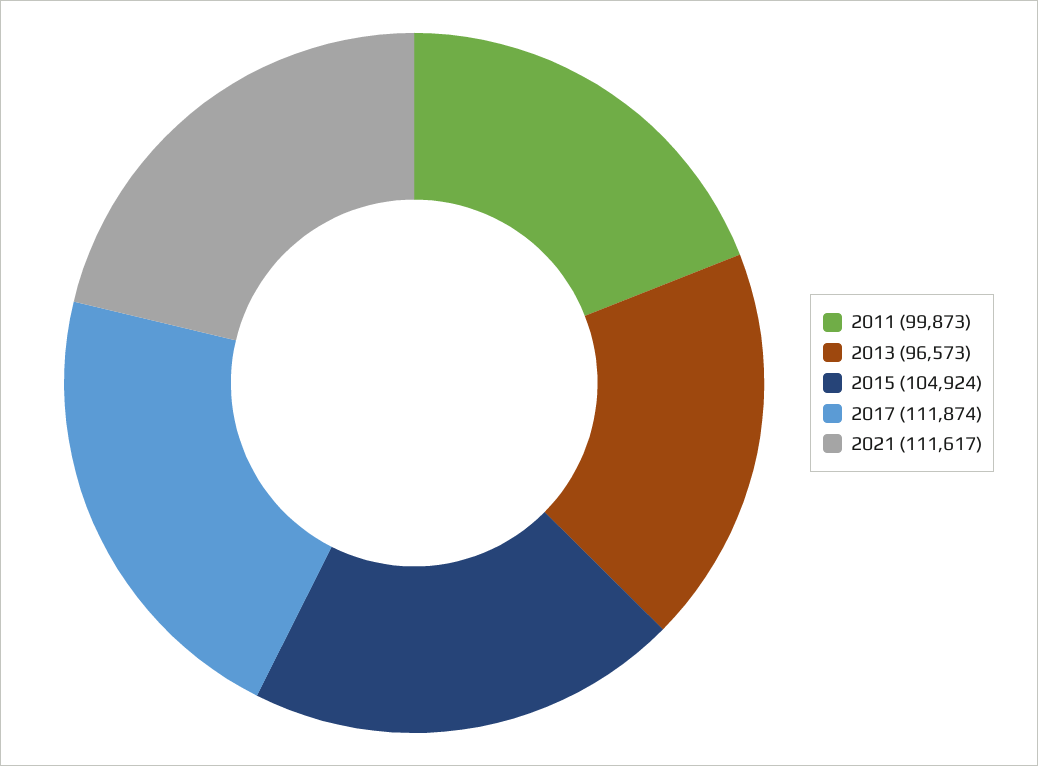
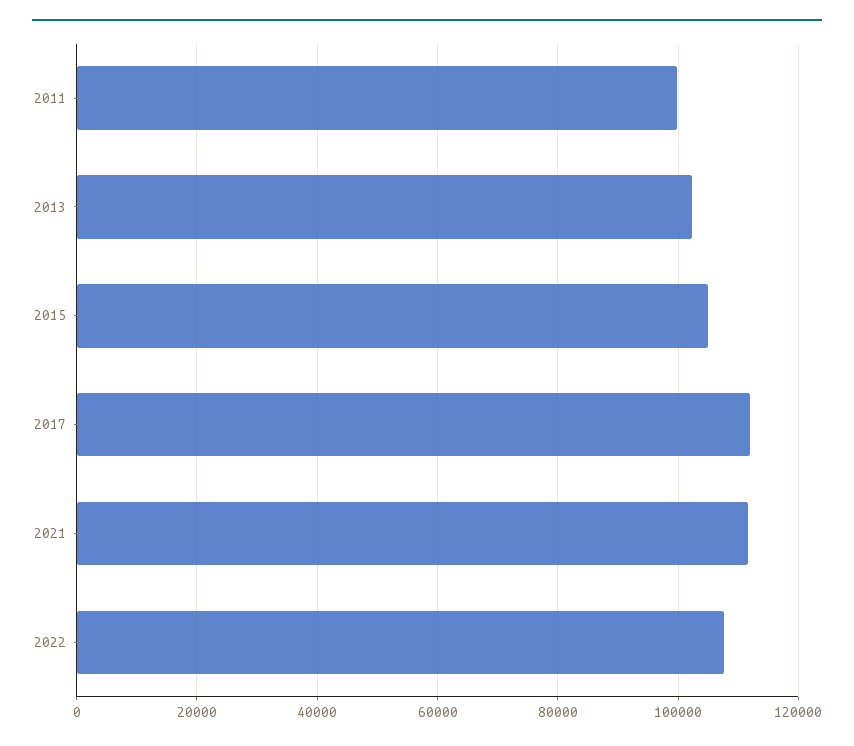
2013: 96573 -> 102000
2022: none -> 108000

